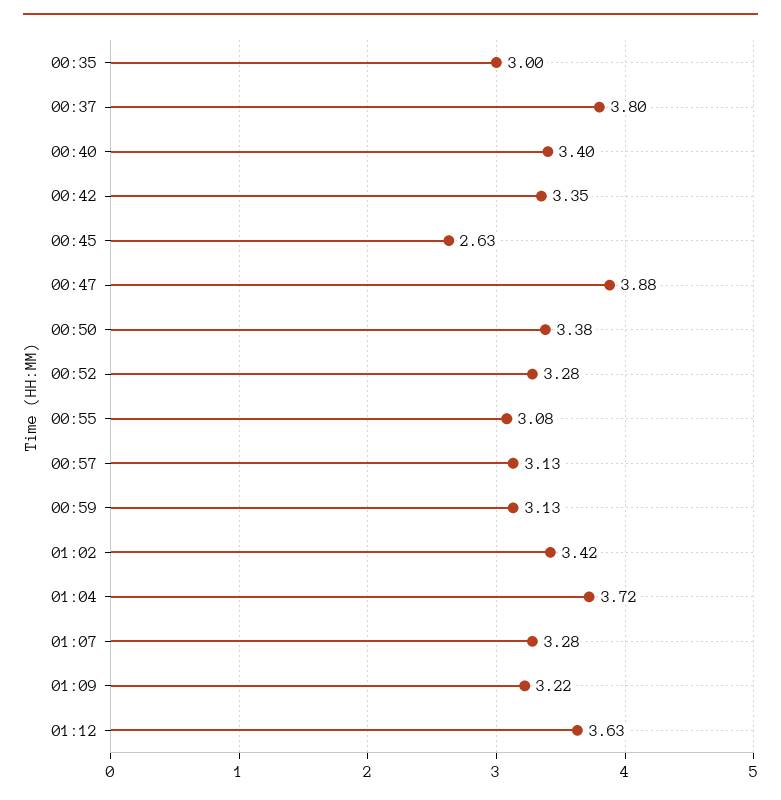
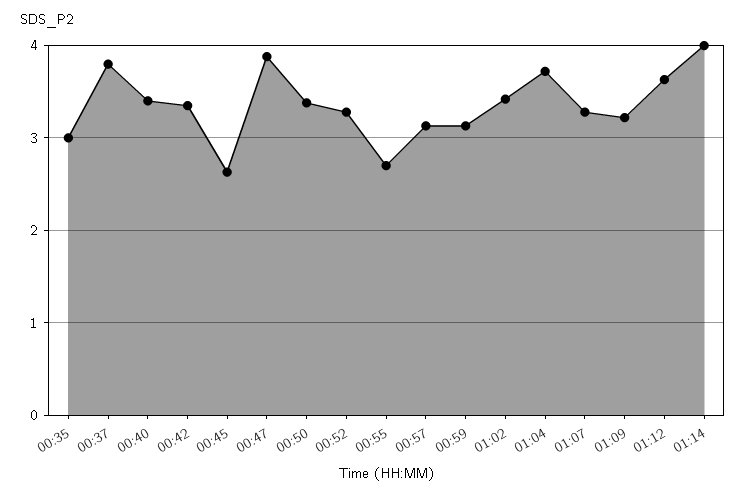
00:55: 3.08 -> 2.7
01:14: none -> 4

